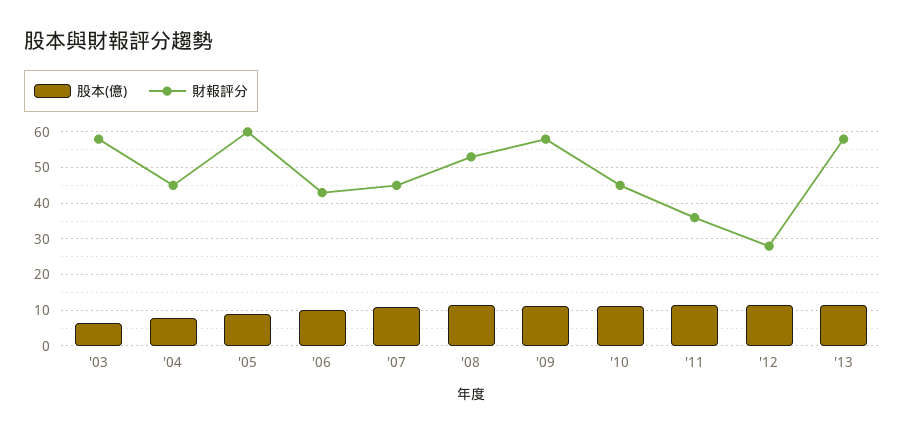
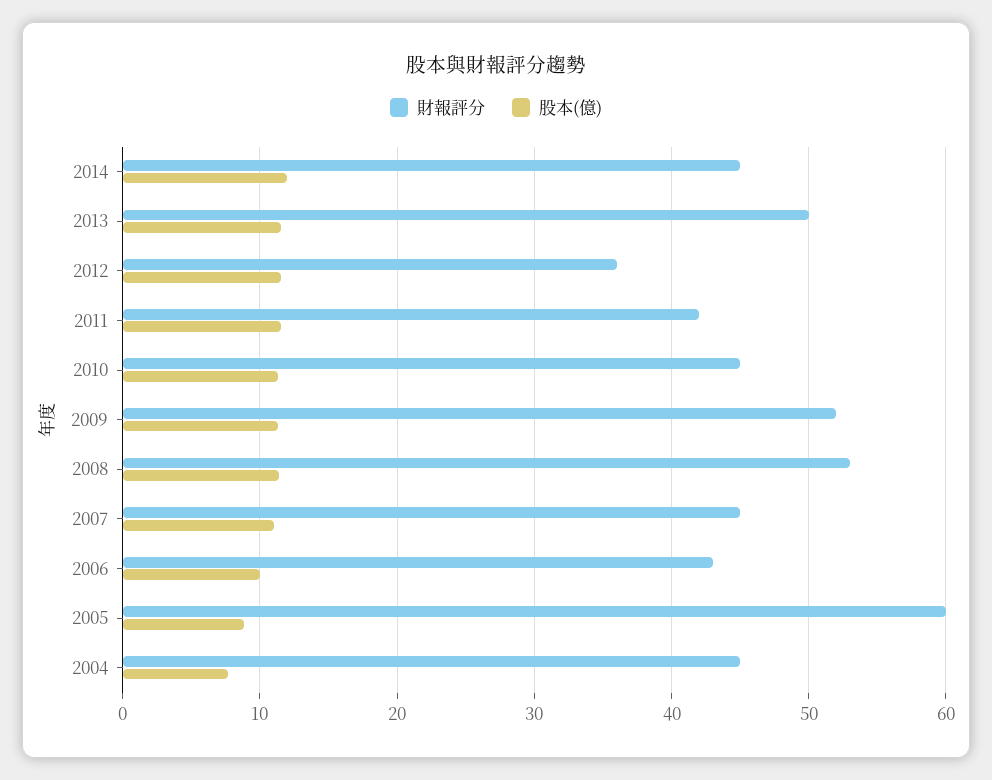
股本(億), '03: 6 -> none
財報評分, '03: 58 -> none
財報評分, '09: 58 -> 52
財報評分, '11: 36 -> 42
財報評分, '12: 28 -> 36
財報評分, '13: 58 -> 50
財報評分, 2014: none -> 45
股本(億), 2014: none -> 12

